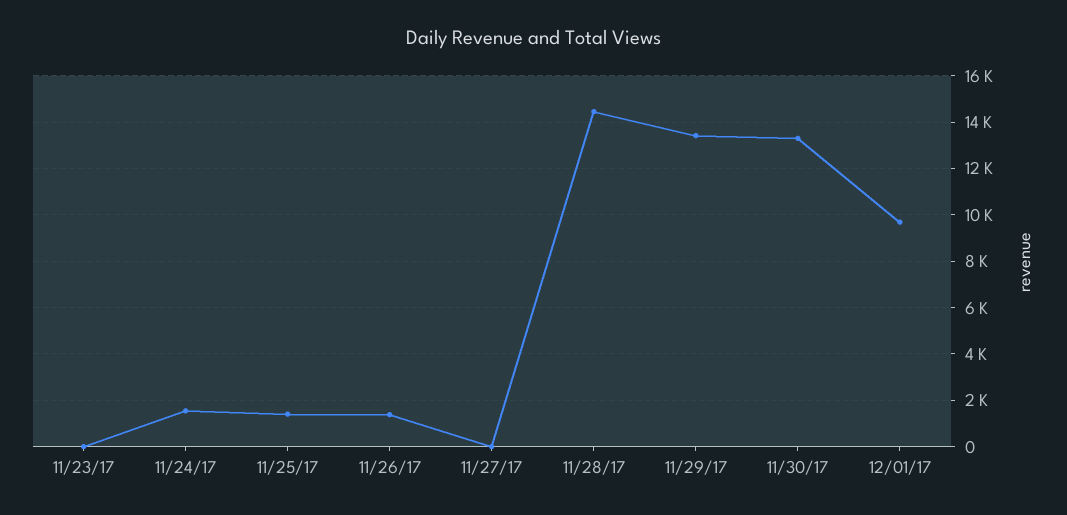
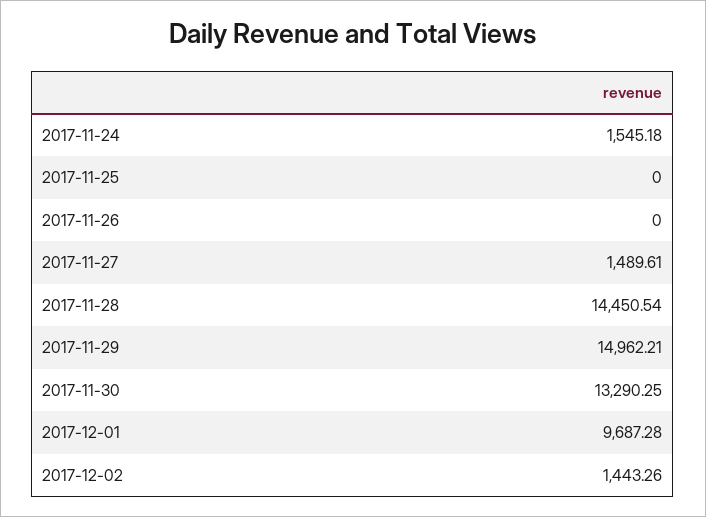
11/23/17: 0 -> none
11/25/17: 1500 -> 0
11/26/17: 1500 -> 0
11/27/17: 0 -> 1489.61
11/29/17: 13500 -> 14962.21
2017-12-02: none -> 1443.26

